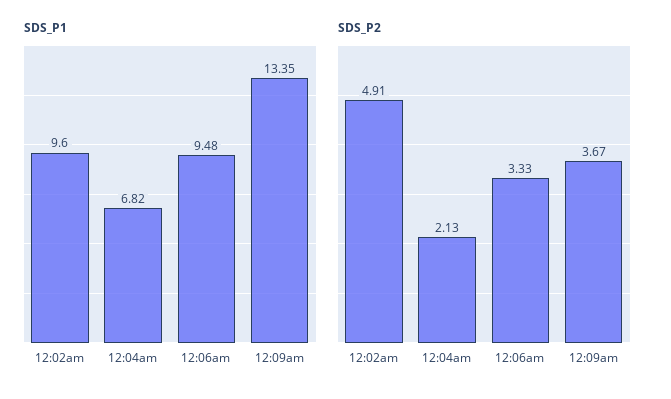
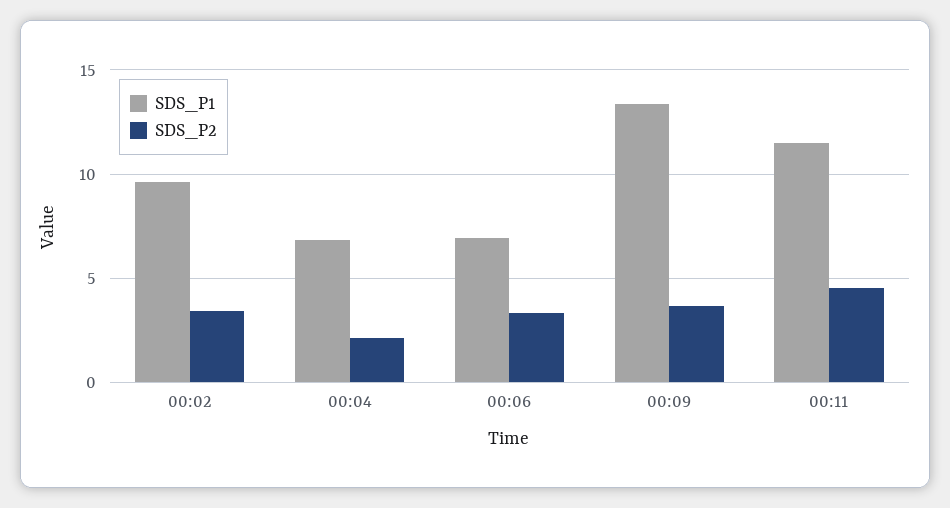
SDS_P1, 12:06am: 9.48 -> 7
SDS_P2, 12:02am: 4.91 -> 3.5
SDS_P1, 00:11: none -> 11.5
SDS_P2, 00:11: none -> 4.5

